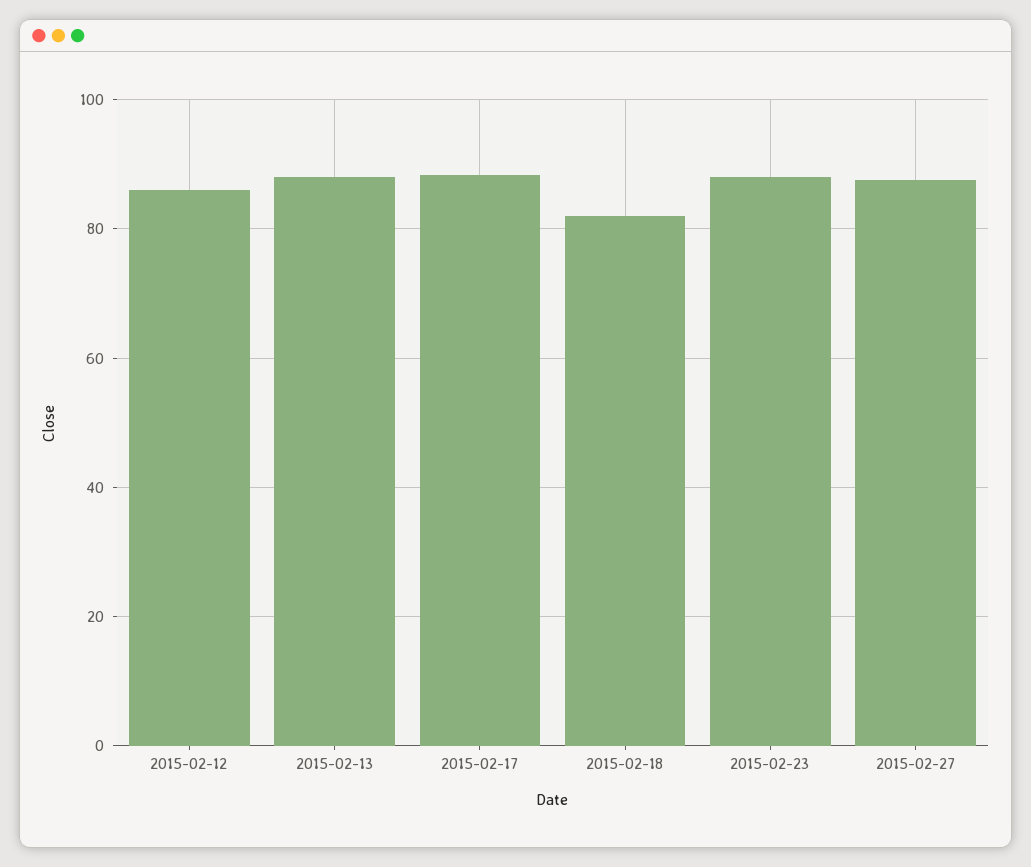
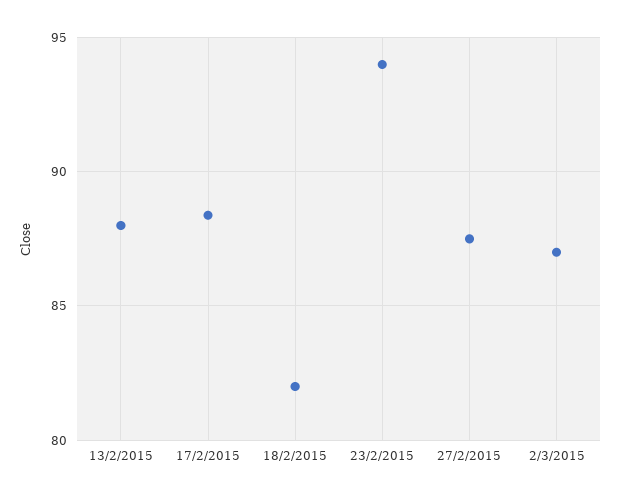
2015-02-12: 86 -> none
2015-02-23: 88 -> 94
2/3/2015: none -> 87

